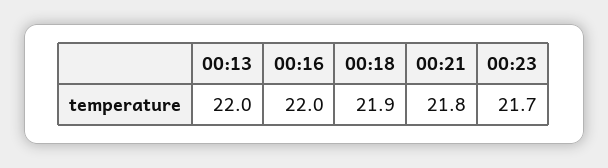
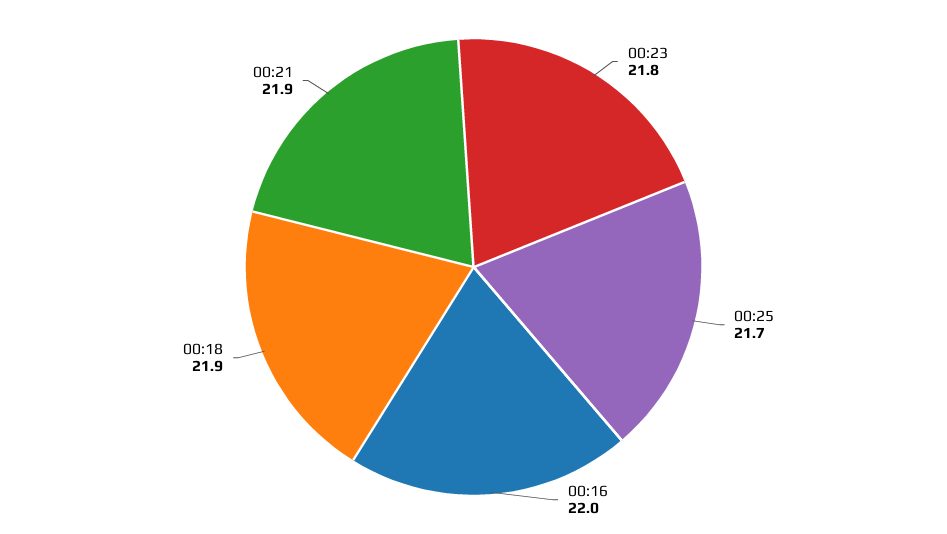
00:13: 22 -> none
00:21: 21.8 -> 21.9
00:23: 21.7 -> 21.8
00:25: none -> 21.7

